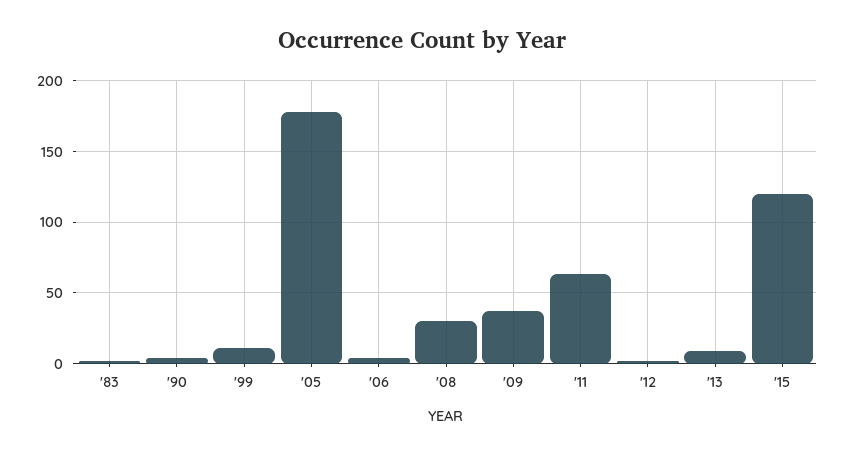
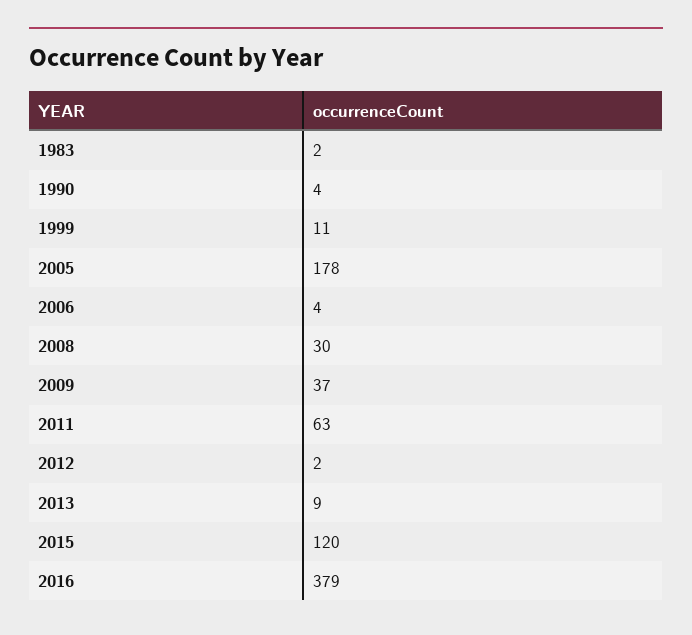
2016: none -> 379

